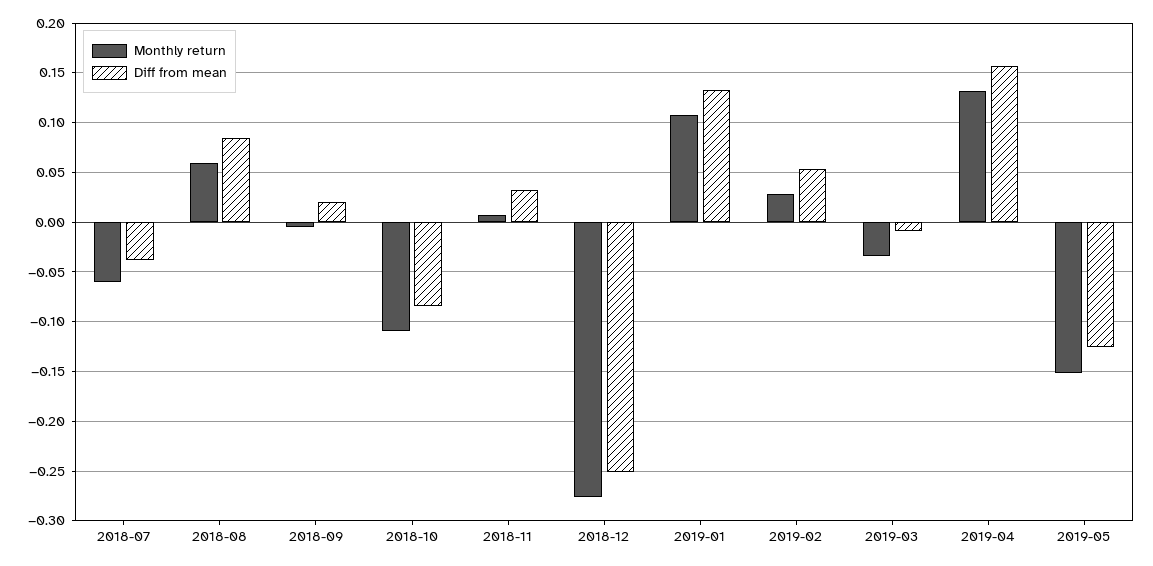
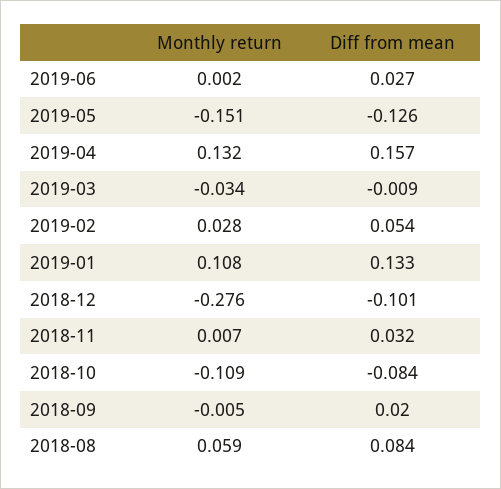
Monthly return, 2018-07: -0.06 -> none
Diff from mean, 2018-07: -0.04 -> none
Diff from mean, 2018-12: -0.25 -> -0.101
Monthly return, 2019-06: none -> 0.002
Diff from mean, 2019-06: none -> 0.027

